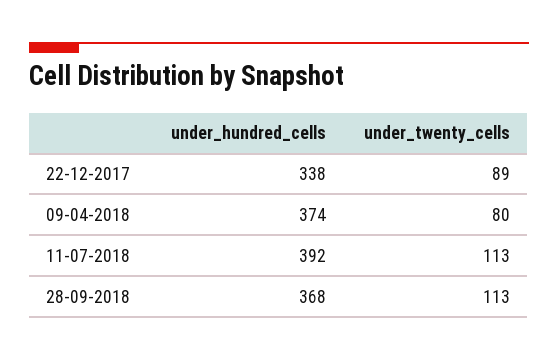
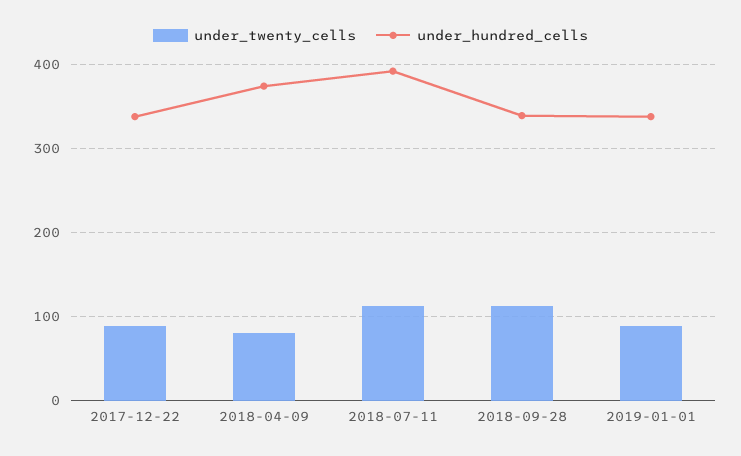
under_hundred_cells, 28-09-2018: 368 -> 340
under_twenty_cells, 2019-01-01: none -> 90
under_hundred_cells, 2019-01-01: none -> 340

